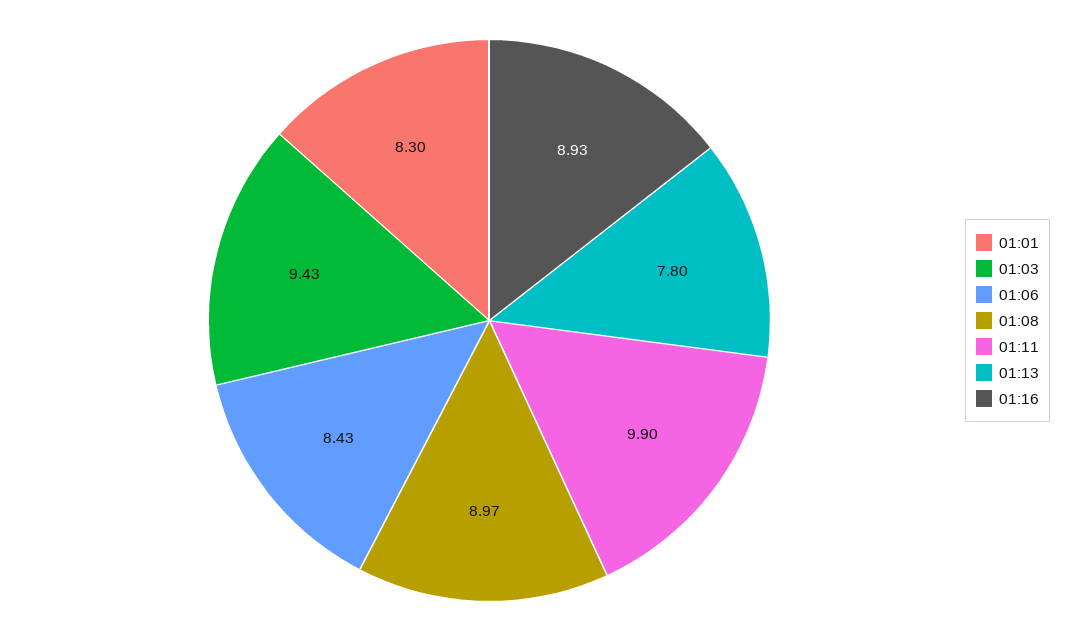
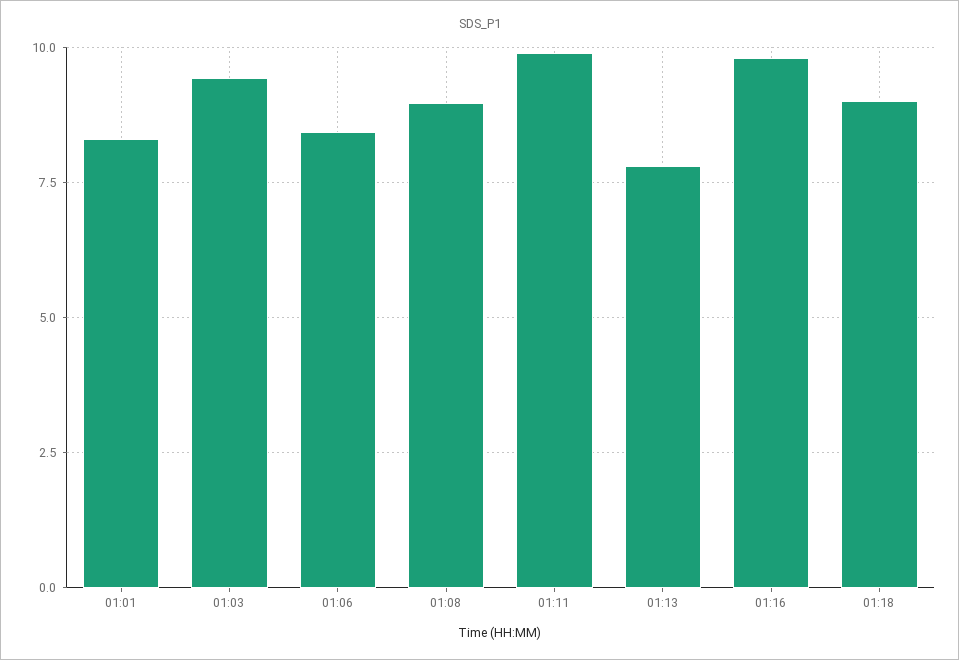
01:16: 8.93 -> 9.75
01:18: none -> 9

